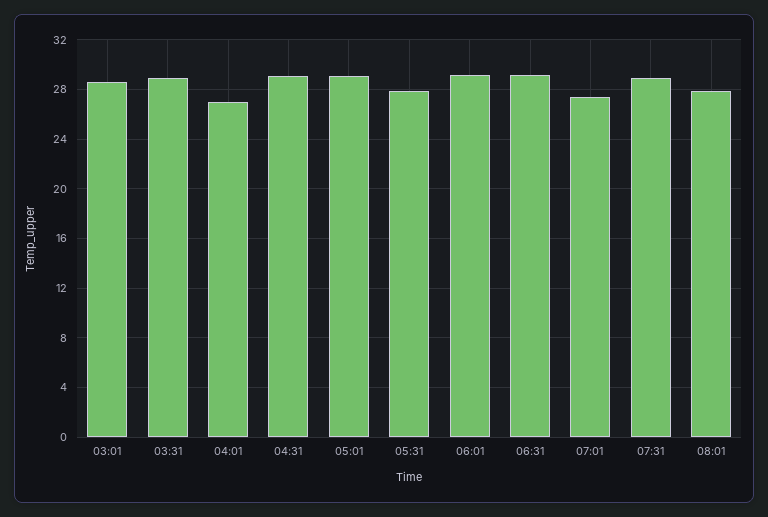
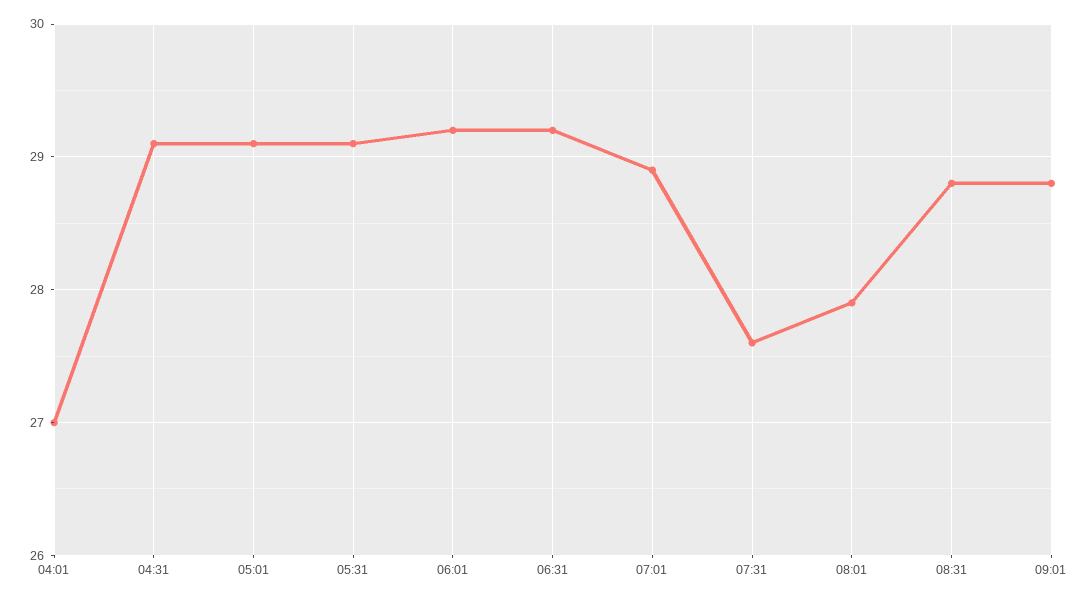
03:01: 28.5 -> none
03:31: 29 -> none
05:31: 28 -> 29.1
07:01: 27.5 -> 28.9
07:31: 29 -> 27.6
08:31: none -> 28.8
09:01: none -> 28.8

